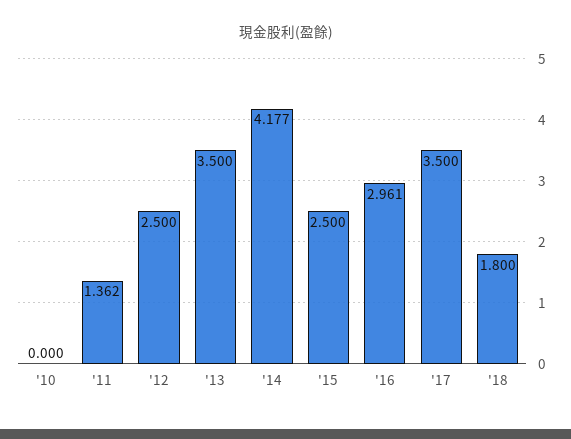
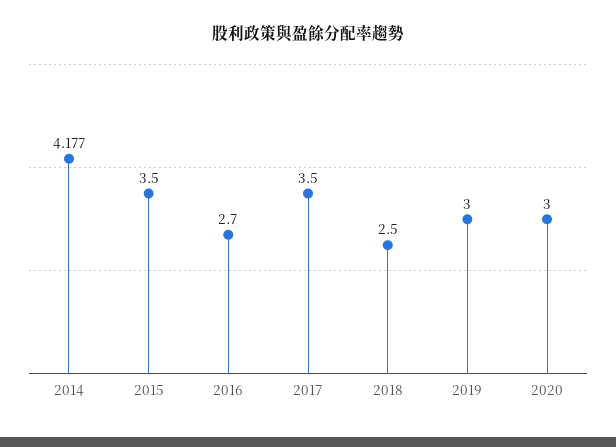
'10: 0 -> none
'11: 1.362 -> none
'12: 2.5 -> none
'13: 3.5 -> none
'15: 2.5 -> 3.5
'16: 2.961 -> 2.7
'18: 1.8 -> 2.5
2019: none -> 3
2020: none -> 3

